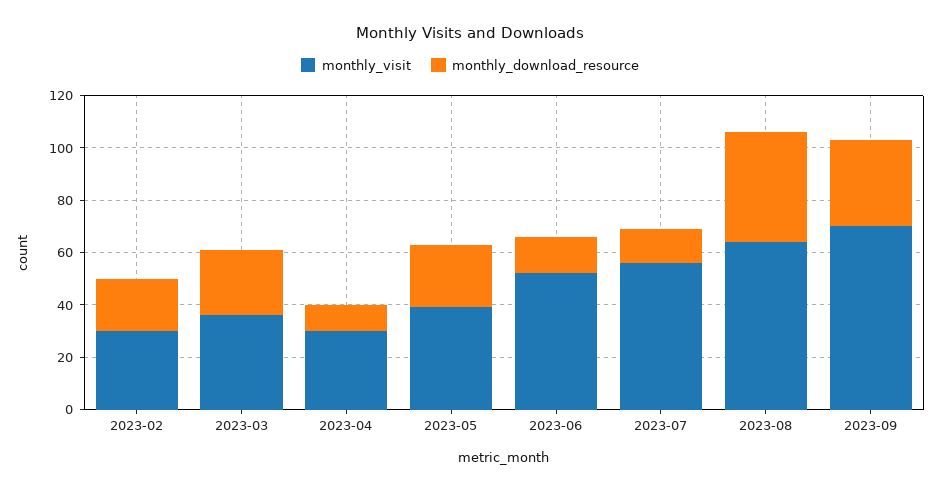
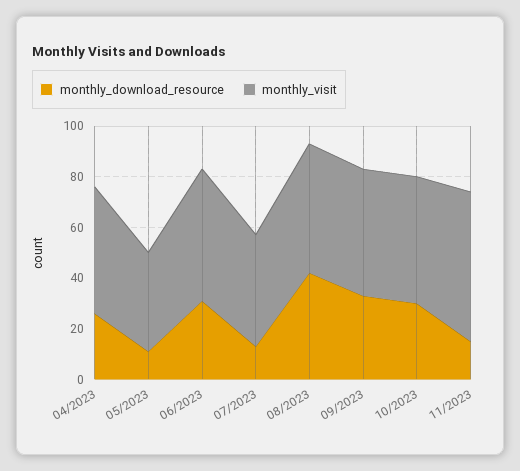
monthly_visit, 2023-02: 30 -> none
monthly_download_resource, 2023-02: 20 -> none
monthly_visit, 2023-03: 35 -> none
monthly_download_resource, 2023-03: 25 -> none
monthly_visit, 2023-04: 30 -> 50
monthly_download_resource, 2023-04: 10 -> 25
monthly_download_resource, 2023-05: 25 -> 10
monthly_download_resource, 2023-06: 15 -> 30
monthly_visit, 2023-07: 55 -> 45
monthly_visit, 2023-08: 65 -> 50
monthly_visit, 2023-09: 70 -> 50
monthly_download_resource, 10/2023: none -> 30
monthly_visit, 10/2023: none -> 50
monthly_download_resource, 11/2023: none -> 15
monthly_visit, 11/2023: none -> 60

